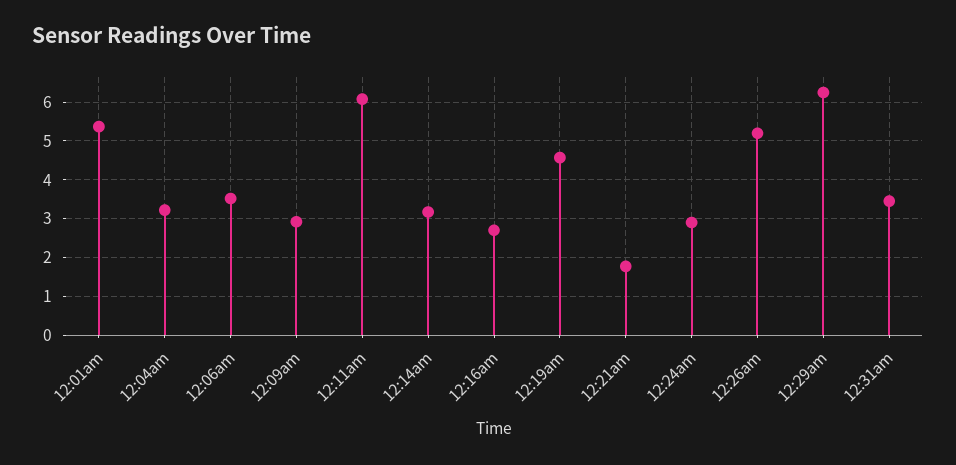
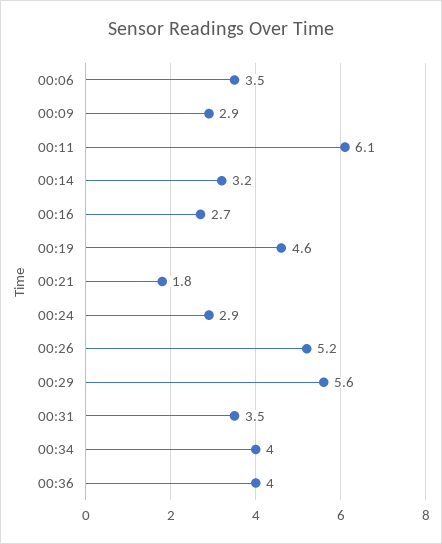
12:01am: 5.4 -> none
12:04am: 3.2 -> none
12:29am: 6.2 -> 5.6
00:34: none -> 4
00:36: none -> 4

